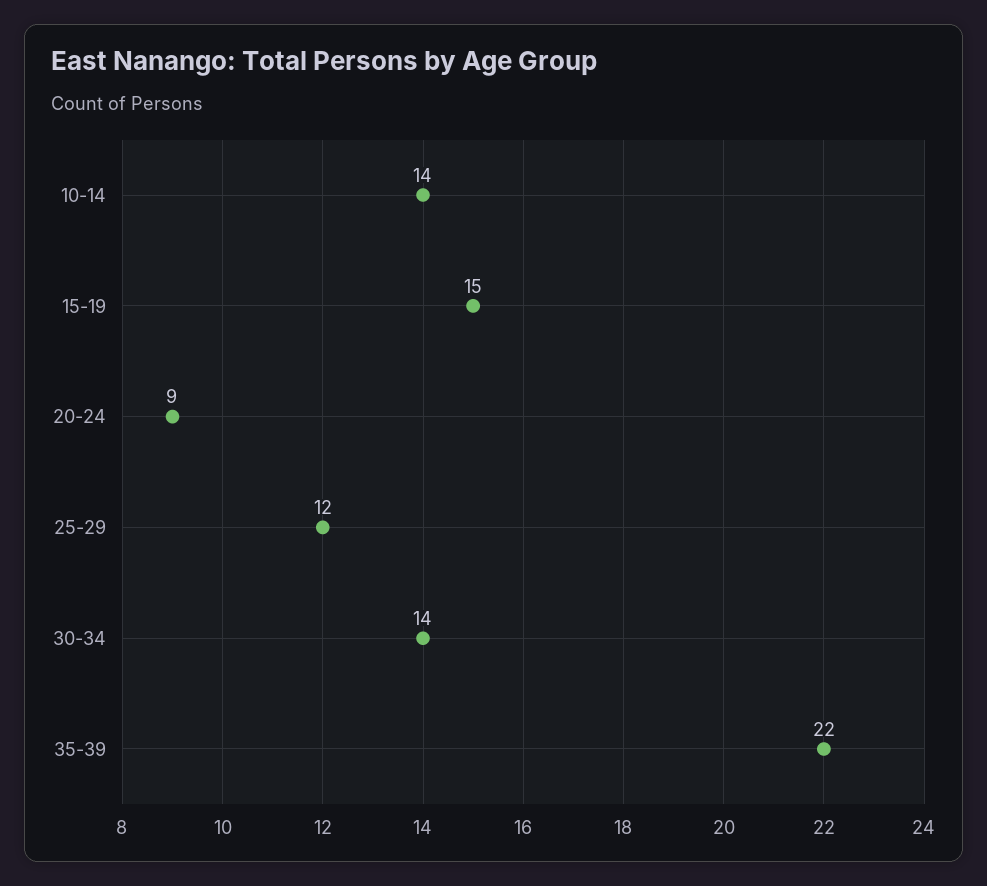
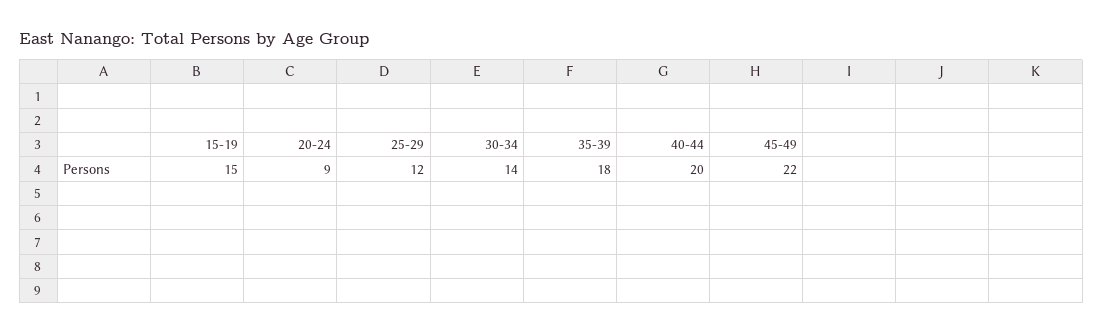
10-14: 14 -> none
35-39: 22 -> 18
40-44: none -> 20
45-49: none -> 22

